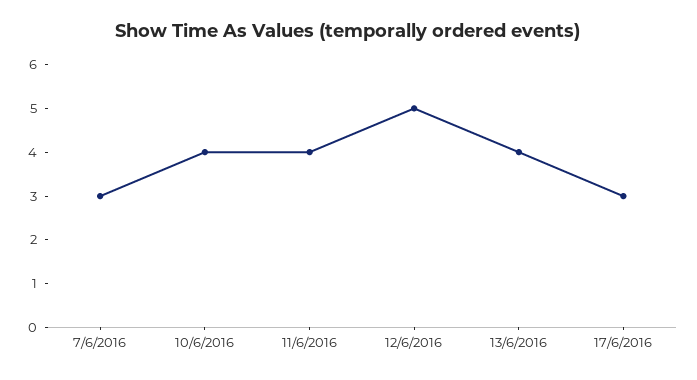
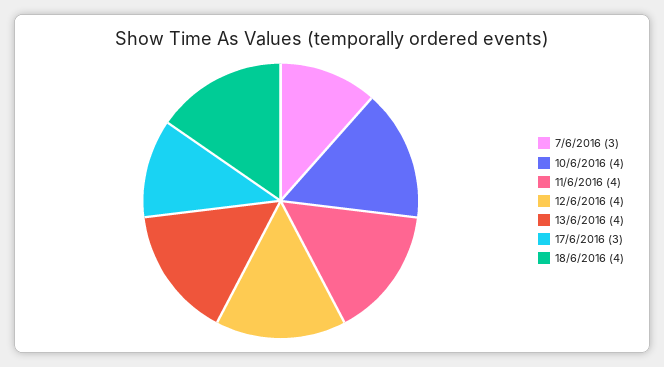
12/6/2016: 5 -> 4
18/6/2016: none -> 4

